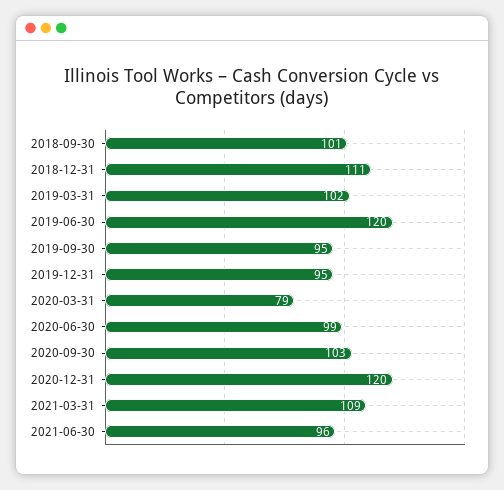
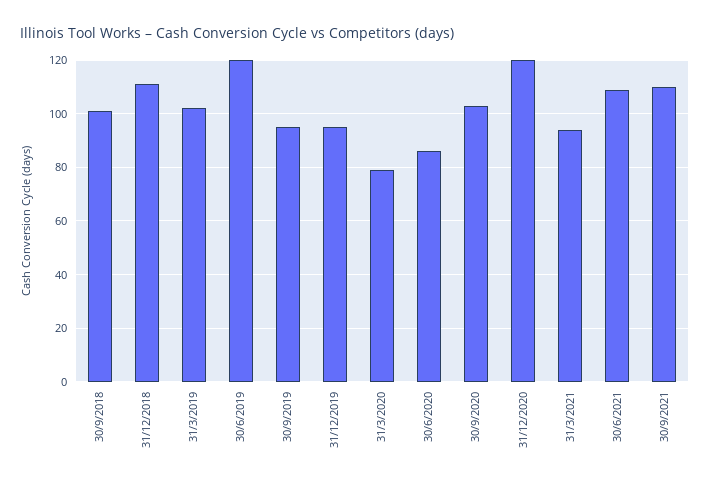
2020-06-30: 99 -> 85
2021-03-31: 109 -> 95
2021-06-30: 96 -> 110
30/9/2021: none -> 110

